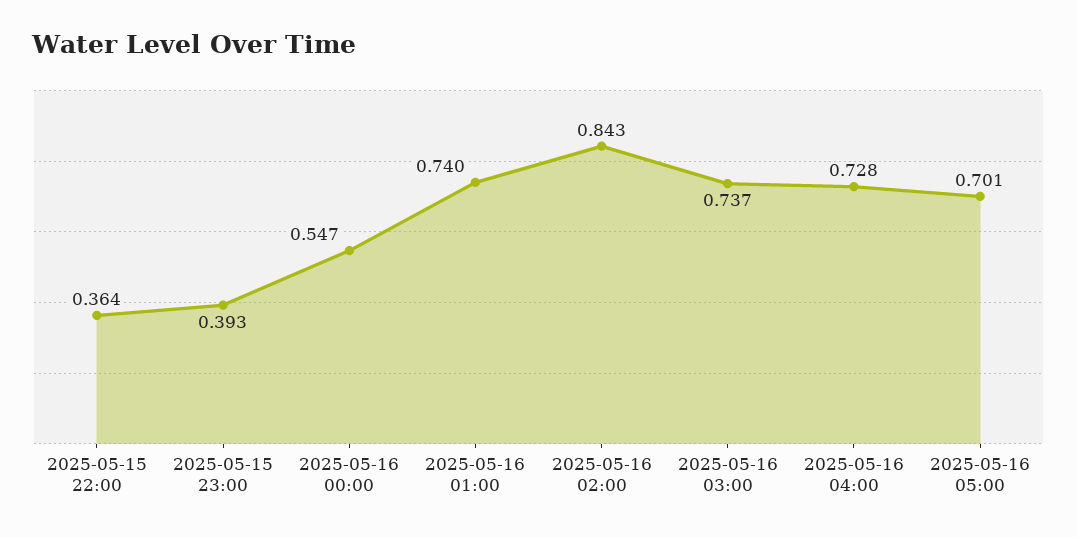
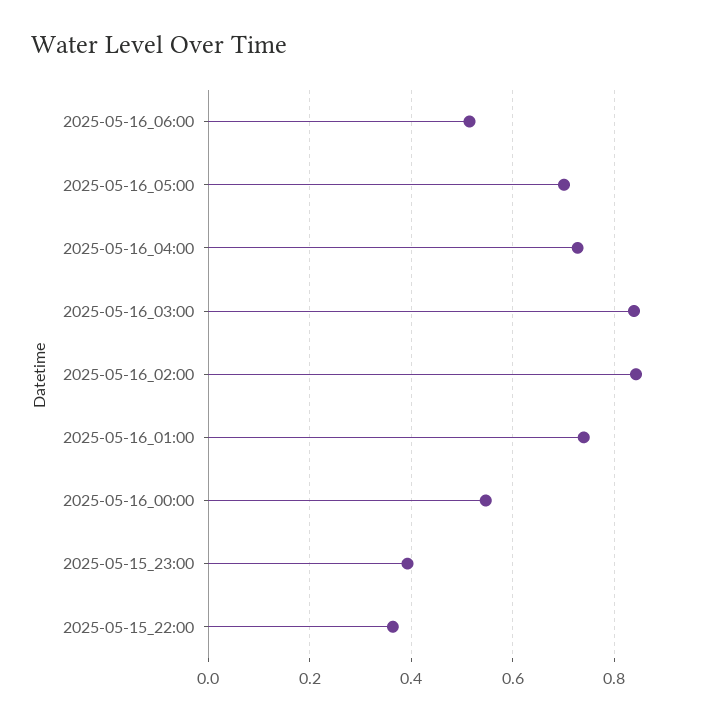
2025-05-16 03:00: 0.737 -> 0.84
2025-05-16_06:00: none -> 0.52

